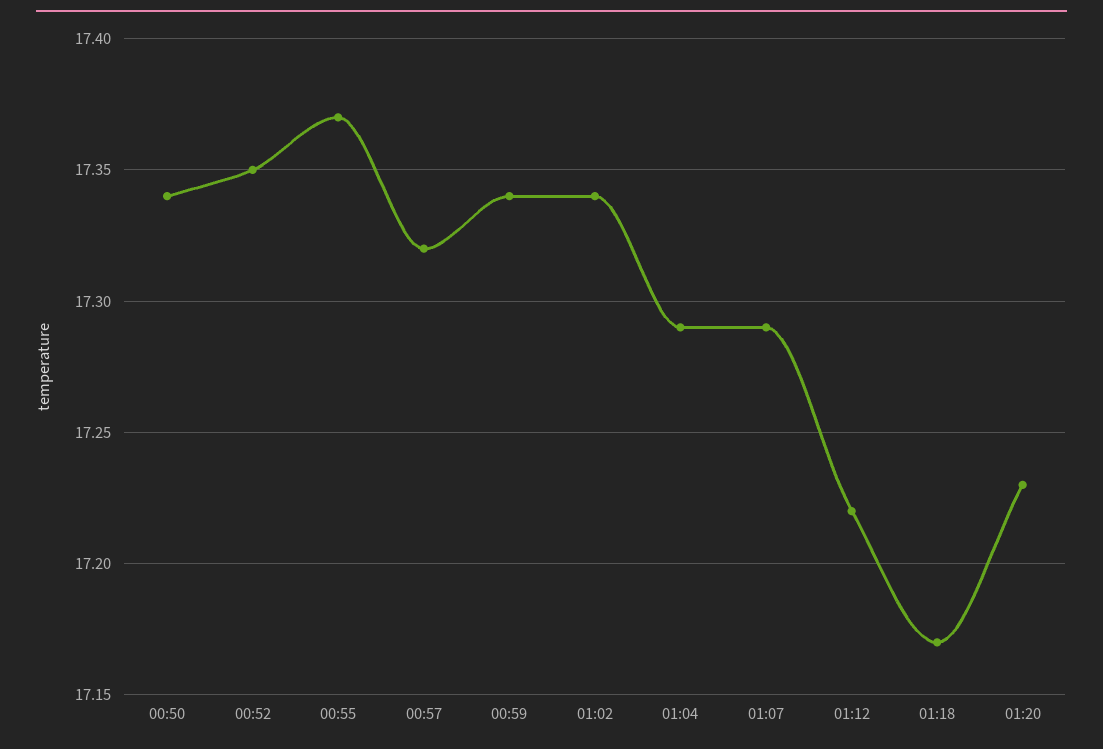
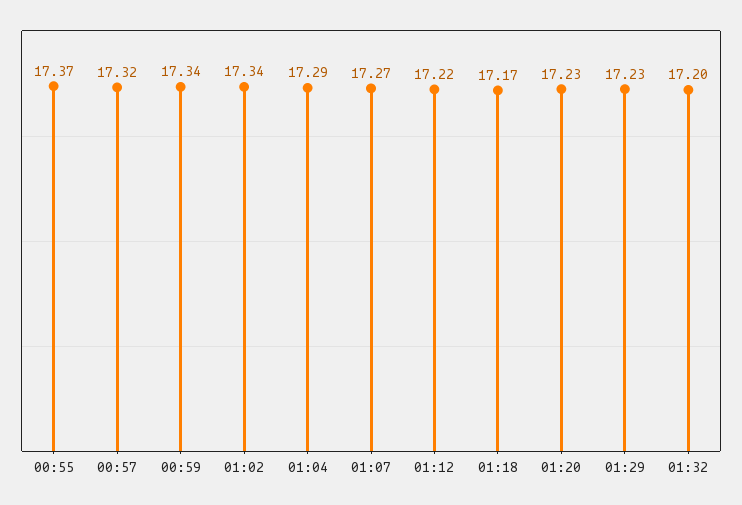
00:50: 17.34 -> none
00:52: 17.35 -> none
01:07: 17.29 -> 17.27
01:29: none -> 17.23
01:32: none -> 17.2

